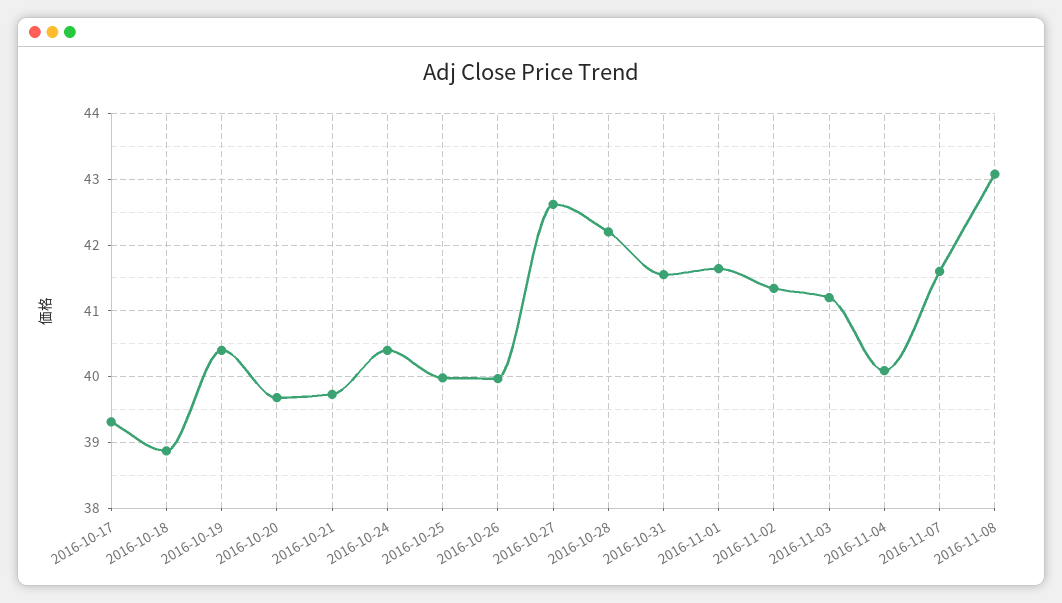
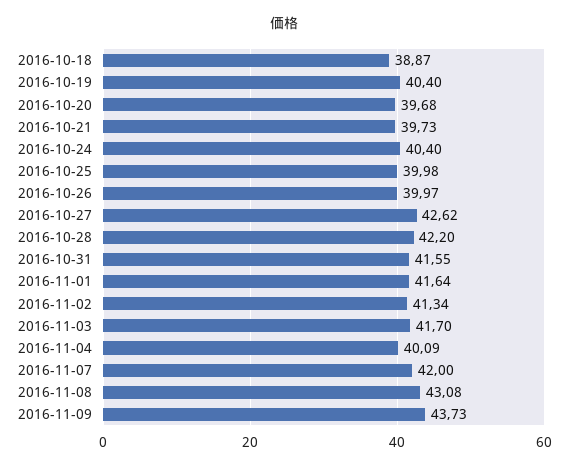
2016-10-17: 39.3 -> none
2016-11-03: 41.2 -> 41.7
2016-11-07: 41.6 -> 42
2016-11-09: none -> 43.73

